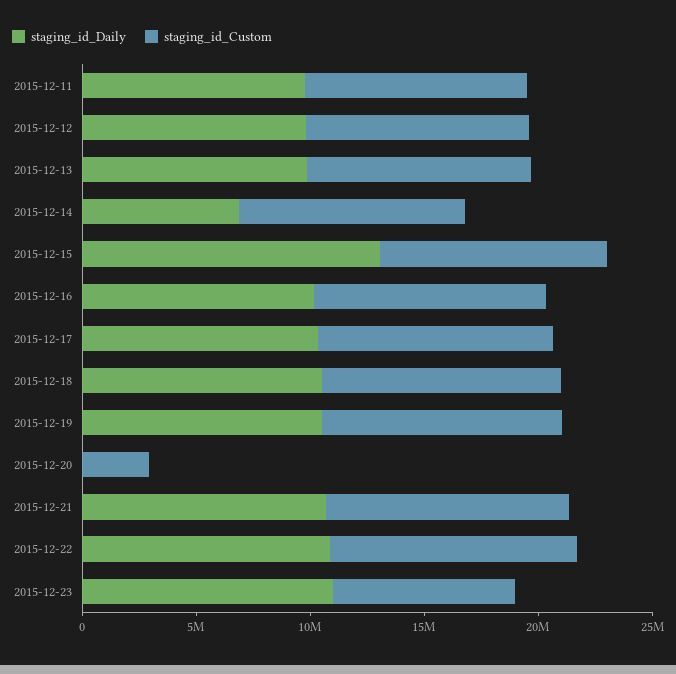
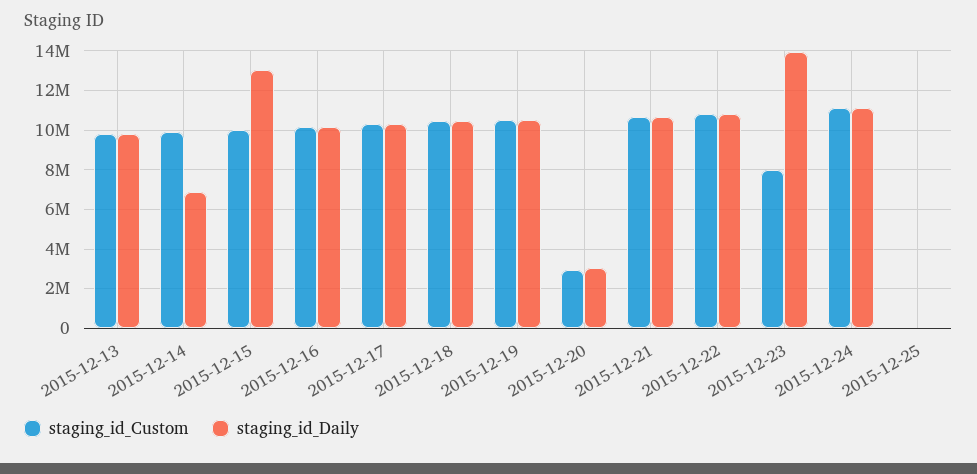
staging_id_Daily, 2015-12-11: 10000000 -> none
staging_id_Custom, 2015-12-11: 10000000 -> none
staging_id_Daily, 2015-12-12: 10000000 -> none
staging_id_Custom, 2015-12-12: 10000000 -> none
staging_id_Daily, 2015-12-20: 0 -> 3000000
staging_id_Daily, 2015-12-23: 11000000 -> 14000000
staging_id_Custom, 2015-12-24: none -> 11000000
staging_id_Daily, 2015-12-24: none -> 11000000
staging_id_Custom, 2015-12-25: none -> 0
staging_id_Daily, 2015-12-25: none -> 0

